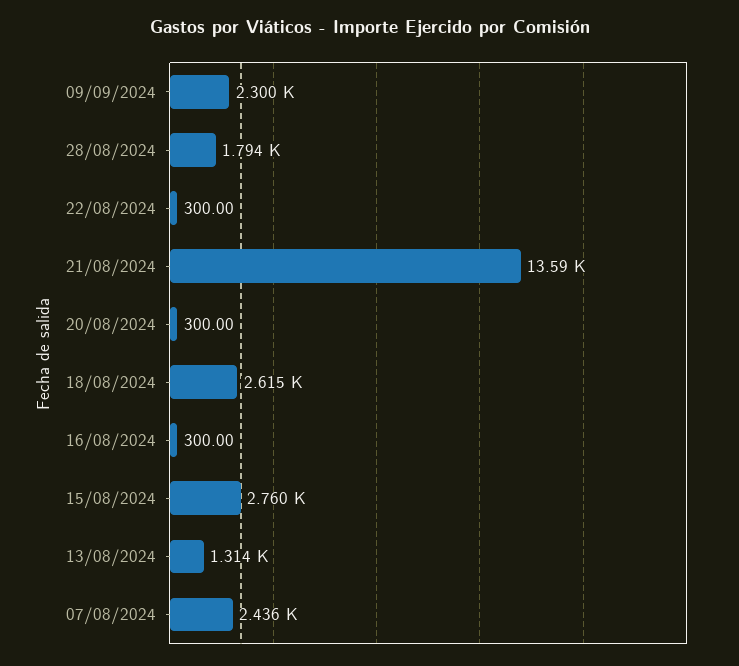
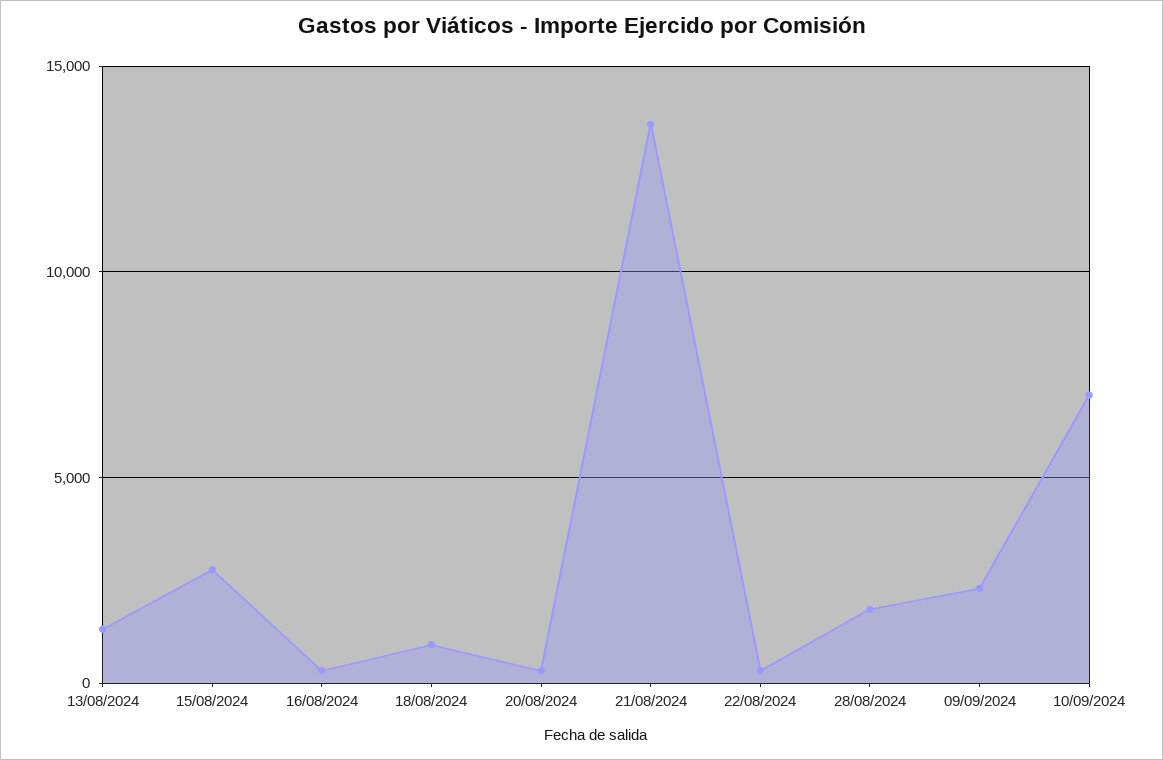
18/08/2024: 2615 -> 1000
07/08/2024: 2436 -> none
10/09/2024: none -> 7000

